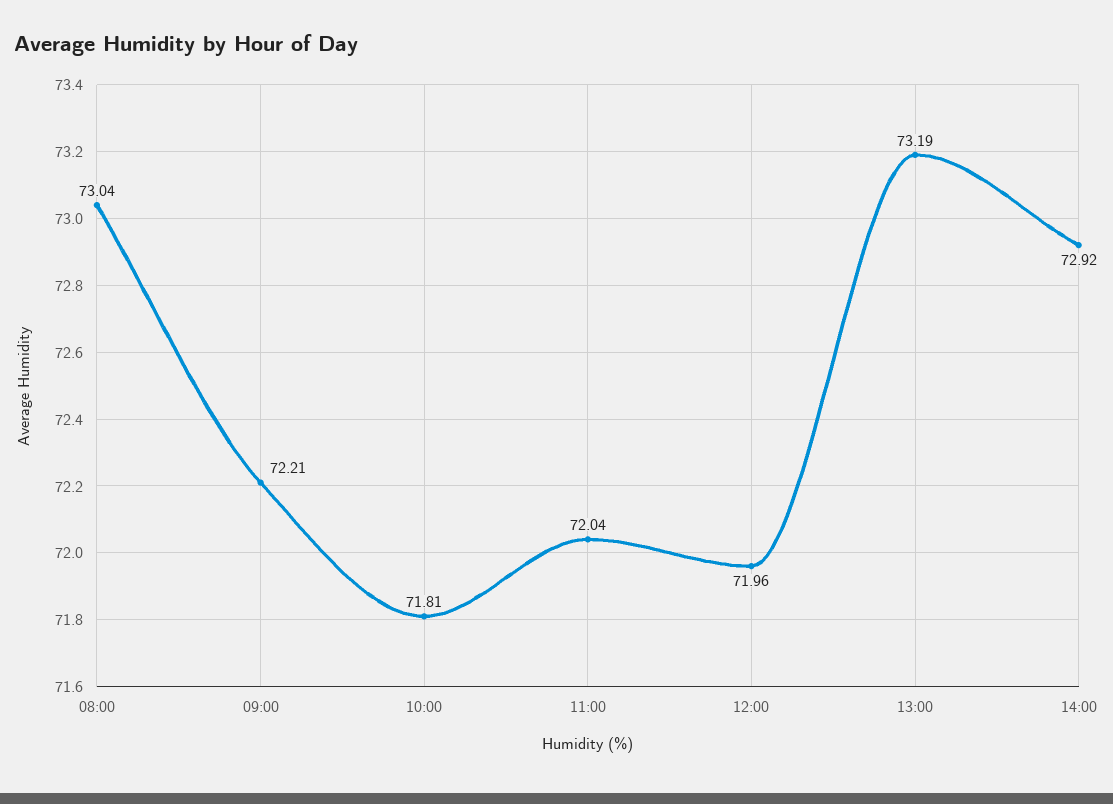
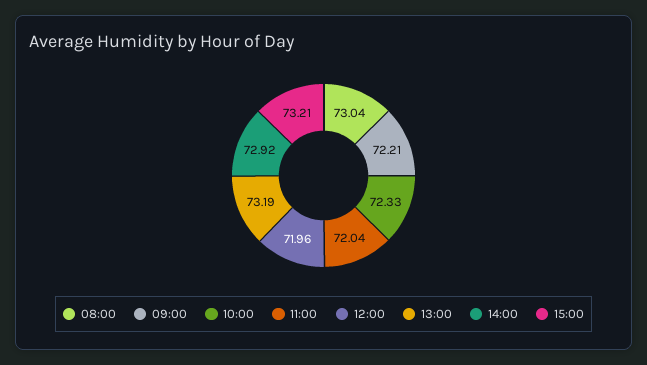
10:00: 71.81 -> 72.33
15:00: none -> 73.21

